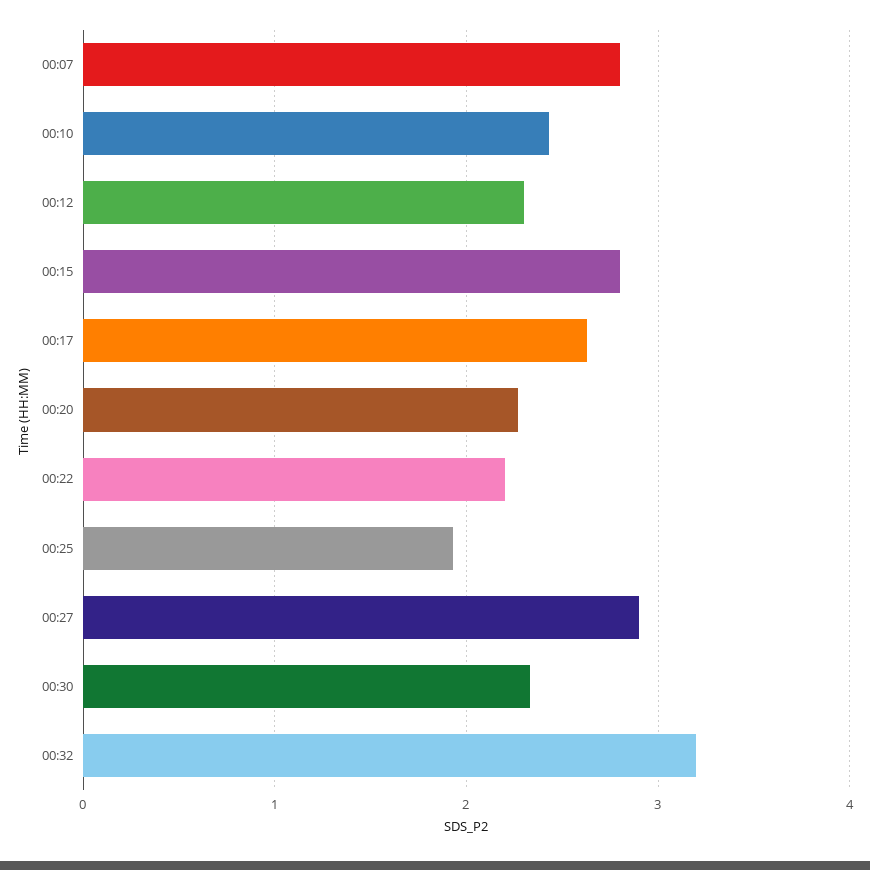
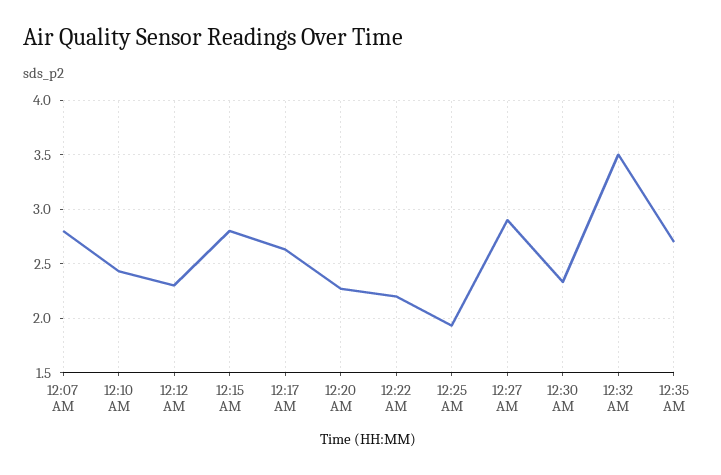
00:32: 3.2 -> 3.5
12:35 AM: none -> 2.7

